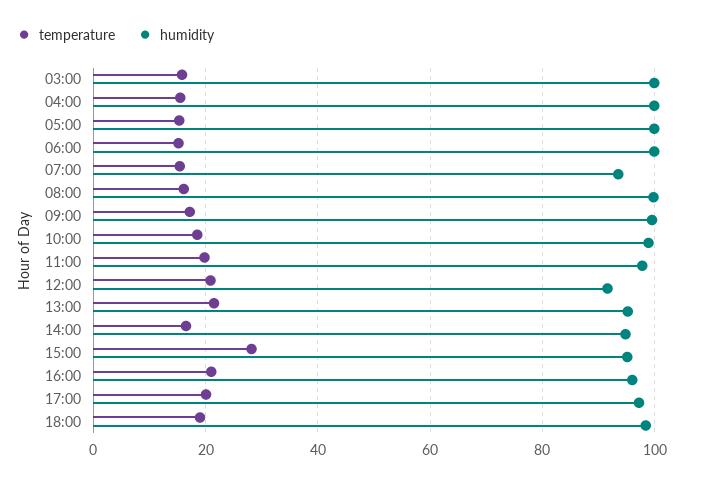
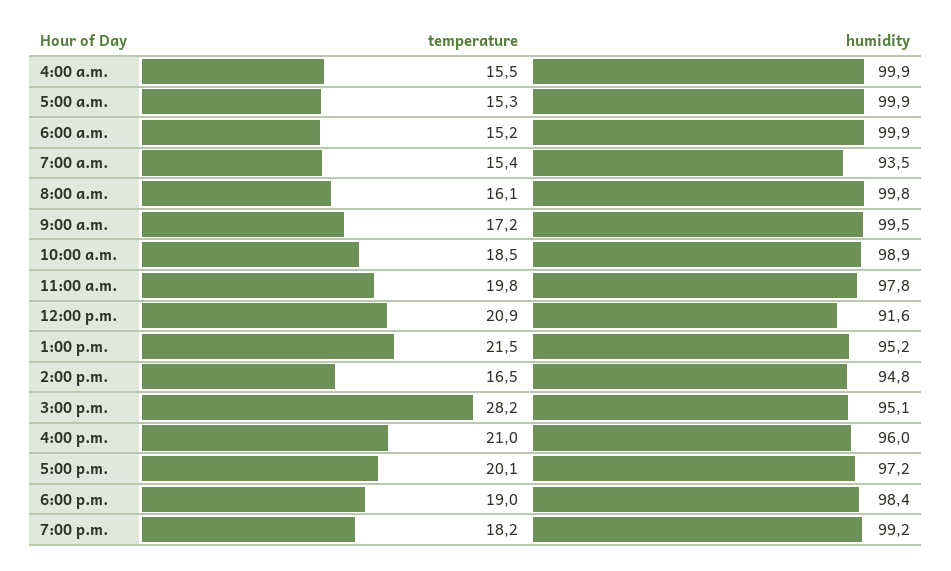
temperature, 03:00: 16 -> none
humidity, 03:00: 100 -> none
temperature, 7:00 p.m.: none -> 18.2
humidity, 7:00 p.m.: none -> 99.2

